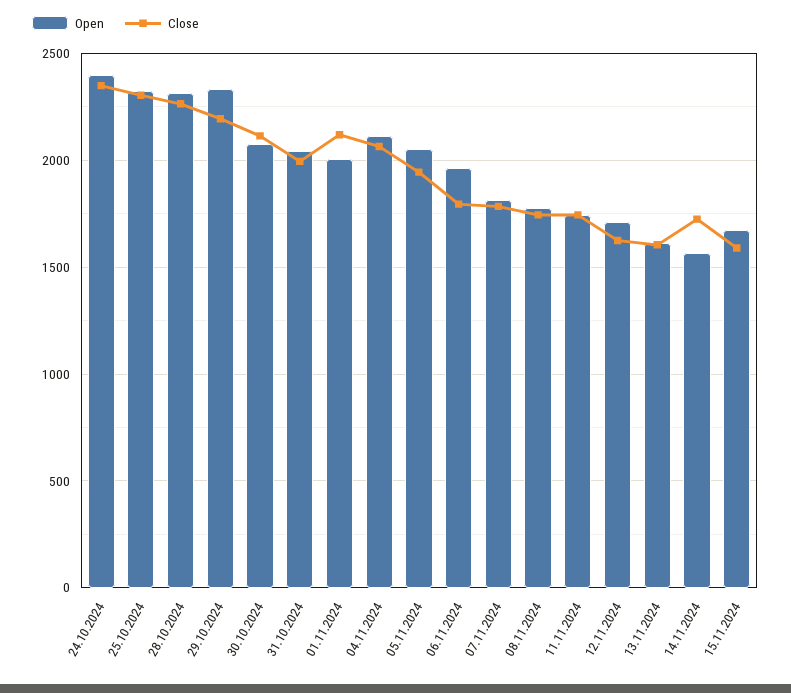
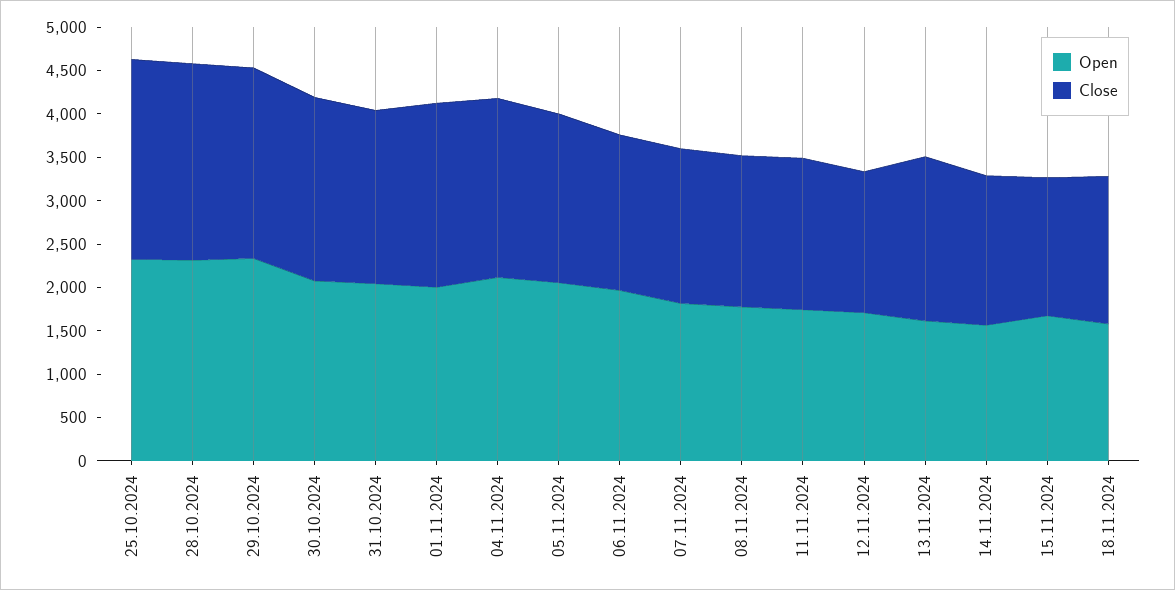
Open, 24.10.2024: 2400 -> none
Close, 24.10.2024: 2350 -> none
Close, 13.11.2024: 1600 -> 1900
Open, 18.11.2024: none -> 1600
Close, 18.11.2024: none -> 1700

